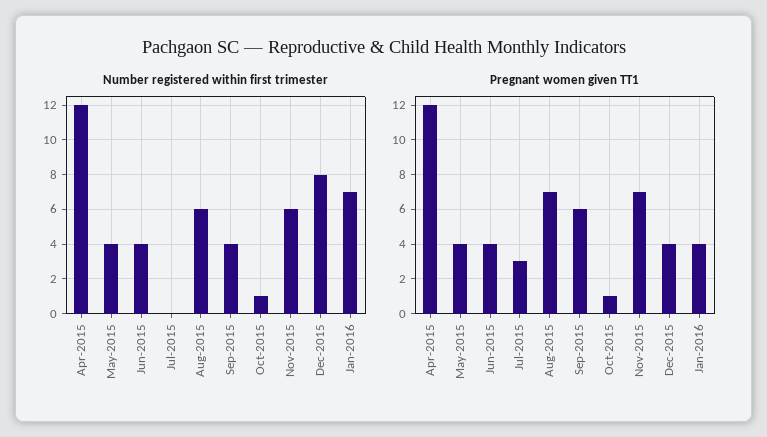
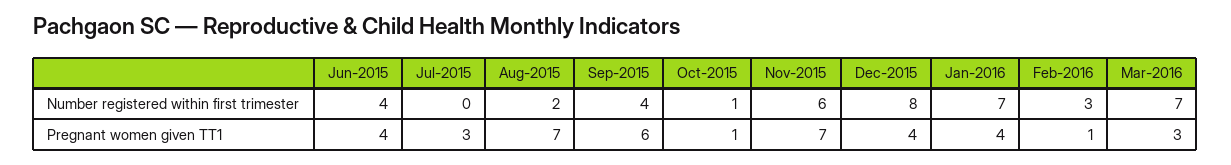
Number registered within first trimester, Apr-2015: 12 -> none
Number registered within first trimester, May-2015: 4 -> none
Number registered within first trimester, Aug-2015: 6 -> 2
Pregnant women given TT1, Apr-2015: 12 -> none
Pregnant women given TT1, May-2015: 4 -> none
Number registered within first trimester, Feb-2016: none -> 3
Number registered within first trimester, Mar-2016: none -> 7
Pregnant women given TT1, Feb-2016: none -> 1
Pregnant women given TT1, Mar-2016: none -> 3

